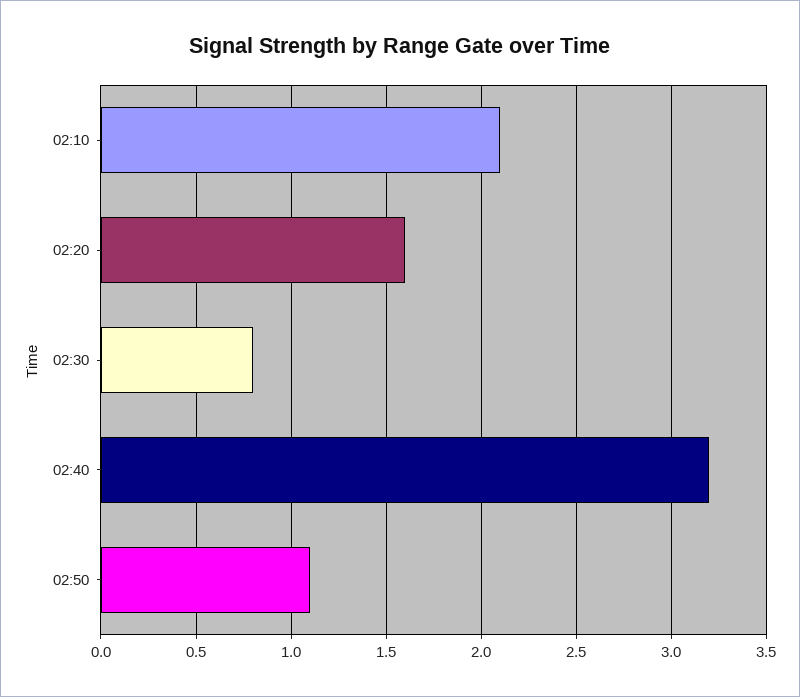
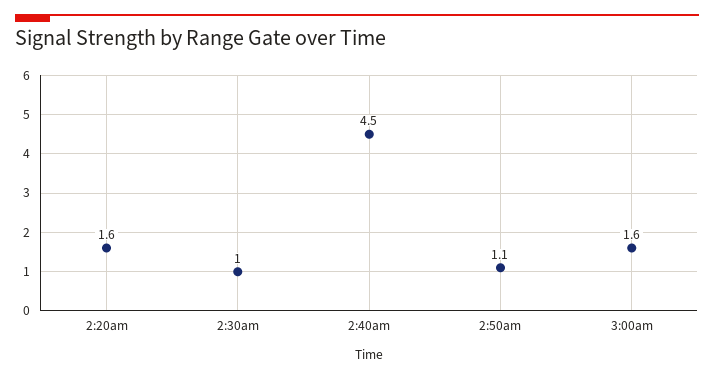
02:10: 2.1 -> none
02:30: 0.8 -> 1
02:40: 3.2 -> 4.5
3:00am: none -> 1.6

